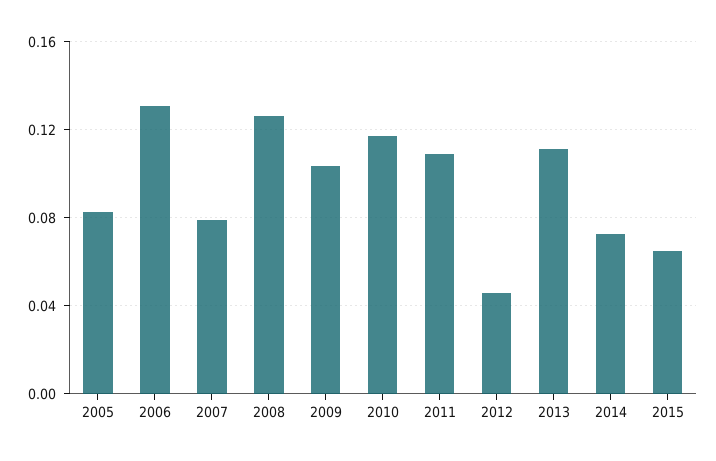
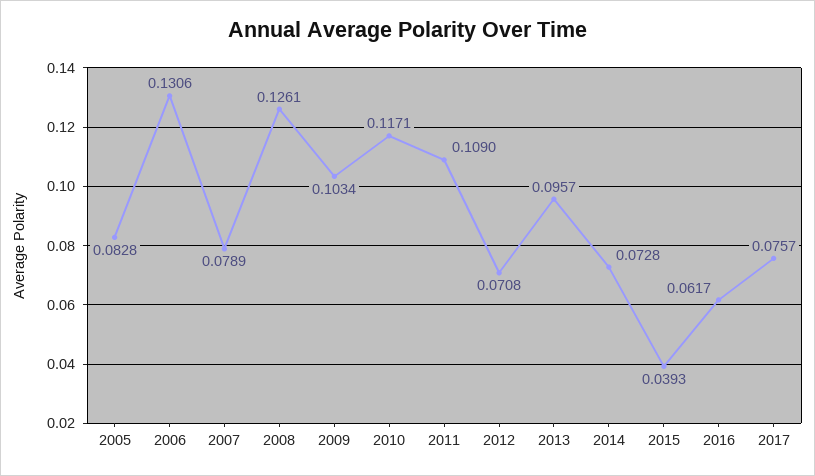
2012: 0.045 -> 0.0708
2013: 0.11 -> 0.0957
2015: 0.065 -> 0.0393
2016: none -> 0.0617
2017: none -> 0.0757

